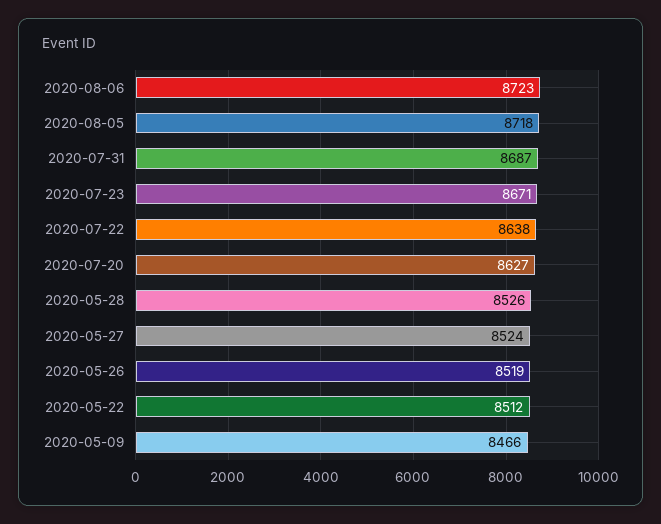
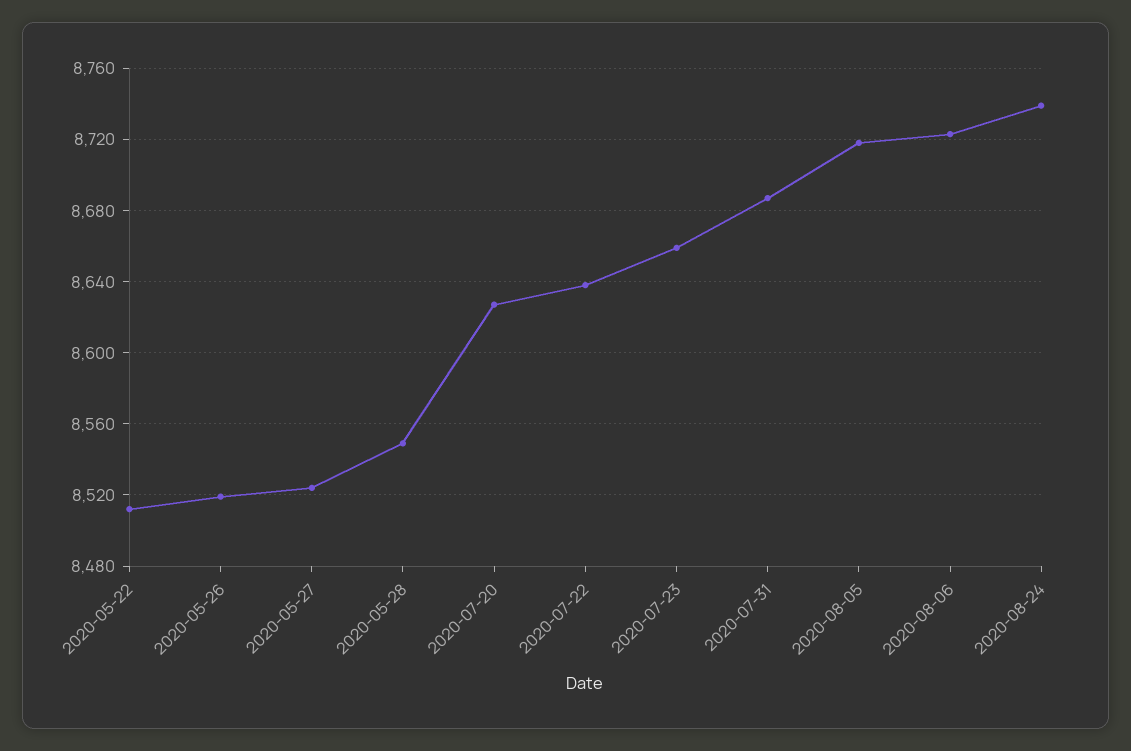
2020-07-23: 8671 -> 8660
2020-05-28: 8526 -> 8550
2020-05-09: 8466 -> none
2020-08-24: none -> 8740

